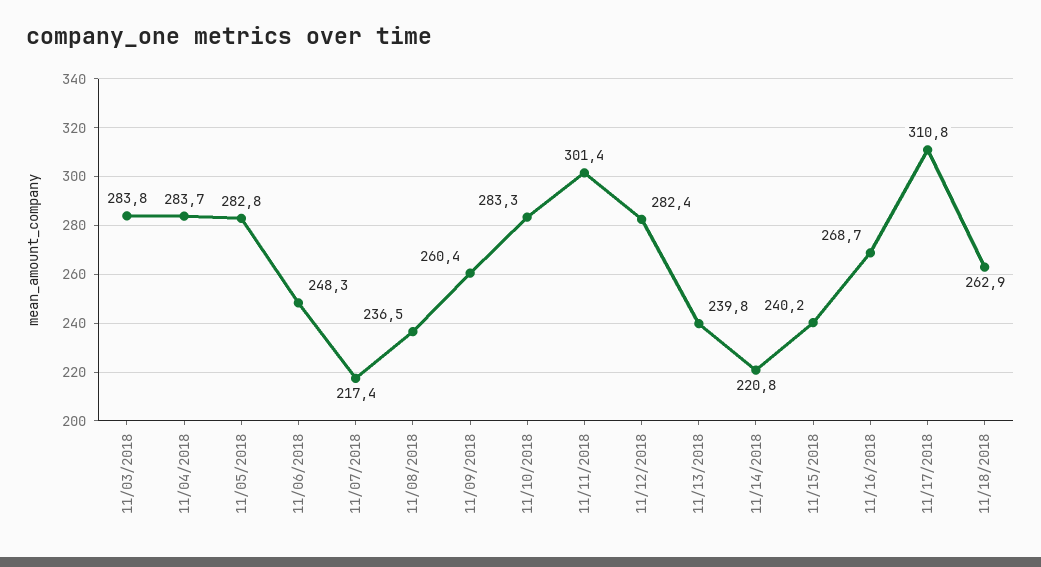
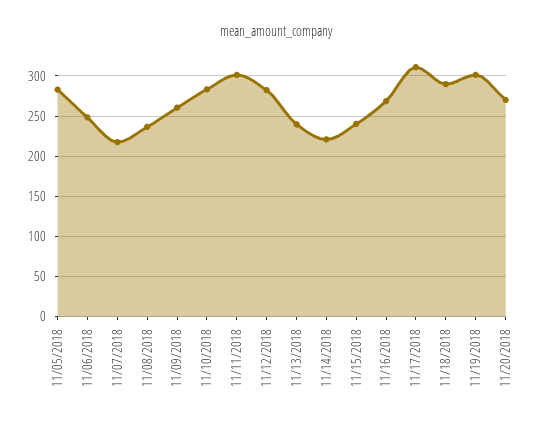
11/03/2018: 283.8 -> none
11/04/2018: 283.7 -> none
11/18/2018: 262.9 -> 290
11/19/2018: none -> 300
11/20/2018: none -> 270

